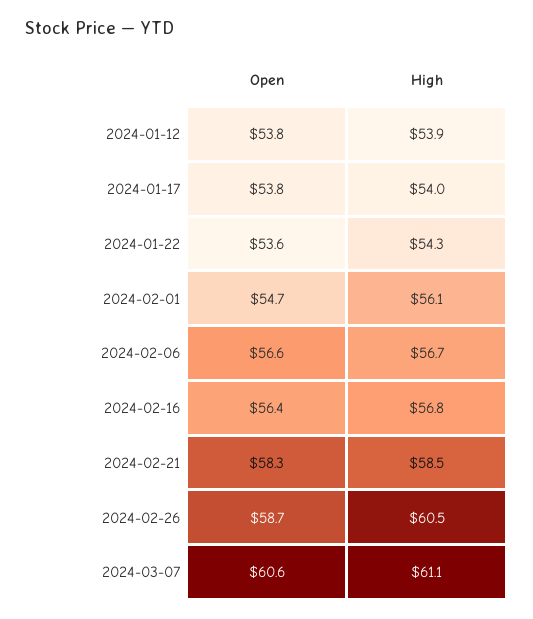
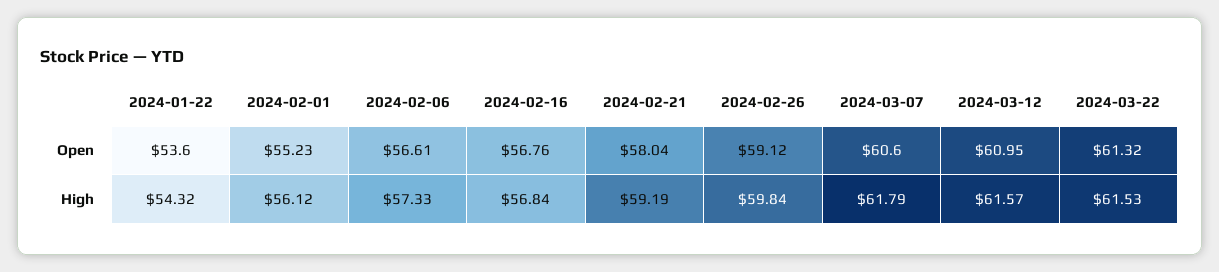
Open, 2024-01-12: 53.8 -> none
High, 2024-01-12: 53.9 -> none
Open, 2024-01-17: 53.8 -> none
High, 2024-01-17: 54 -> none
Open, 2024-02-01: 54.7 -> 55.23
High, 2024-02-06: 56.7 -> 57.33
Open, 2024-02-16: 56.4 -> 56.76
Open, 2024-02-21: 58.3 -> 58.04
High, 2024-02-21: 58.5 -> 59.19
Open, 2024-02-26: 58.7 -> 59.12
High, 2024-02-26: 60.5 -> 59.84
High, 2024-03-07: 61.1 -> 61.79
Open, 2024-03-12: none -> 60.95
Open, 2024-03-22: none -> 61.32
High, 2024-03-12: none -> 61.57
High, 2024-03-22: none -> 61.53

